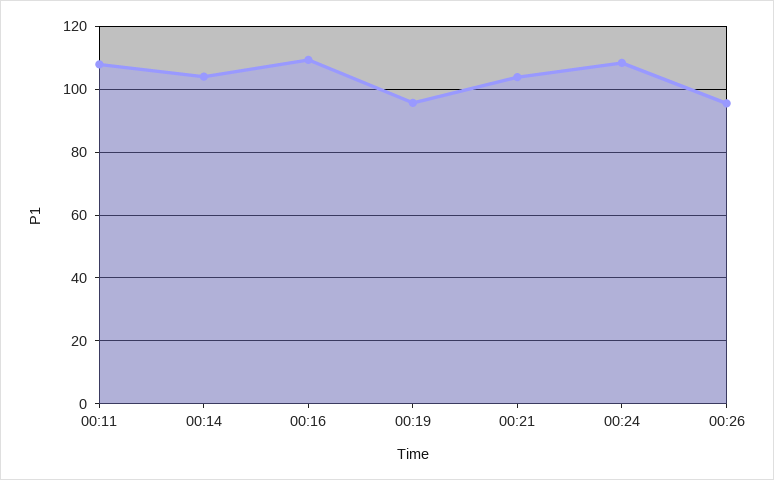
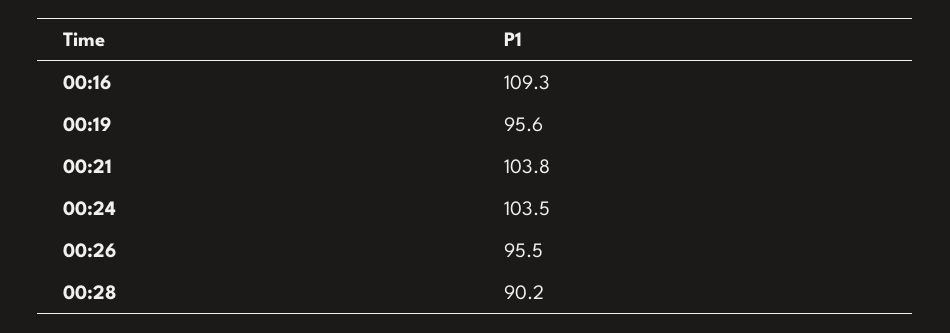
00:11: 108 -> none
00:14: 104 -> none
00:24: 108 -> 103.5
00:28: none -> 90.2

